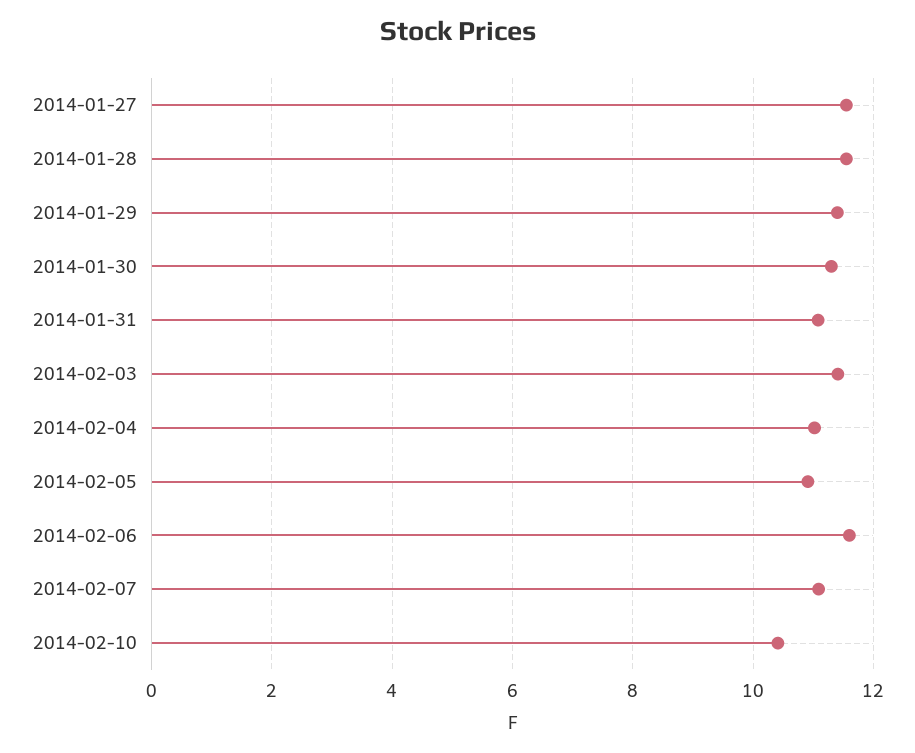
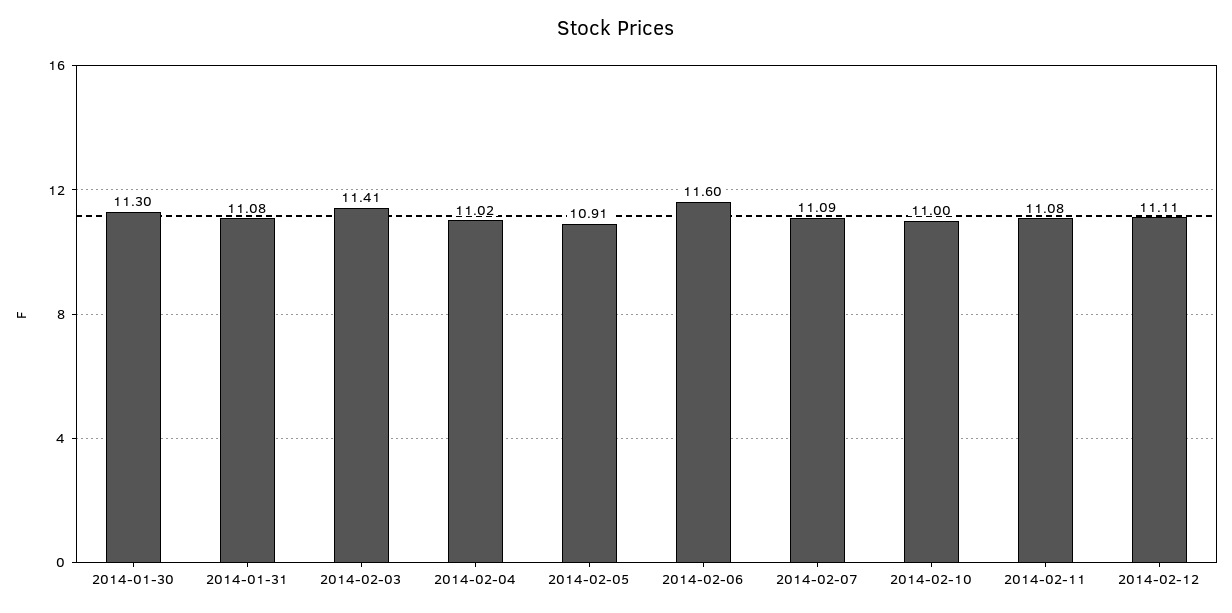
2014-01-27: 11.6 -> none
2014-01-28: 11.6 -> none
2014-01-29: 11.4 -> none
2014-02-10: 10.4 -> 11
2014-02-11: none -> 11.08
2014-02-12: none -> 11.11

